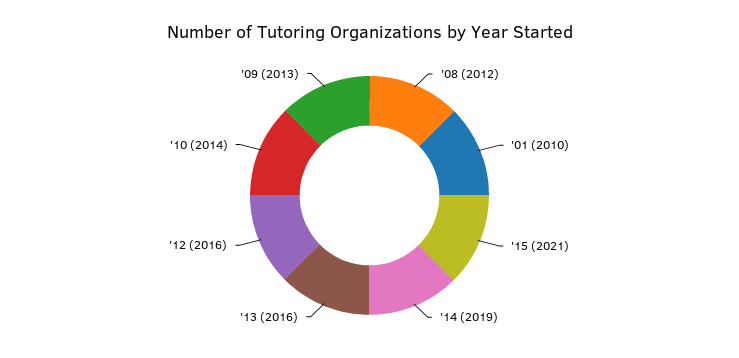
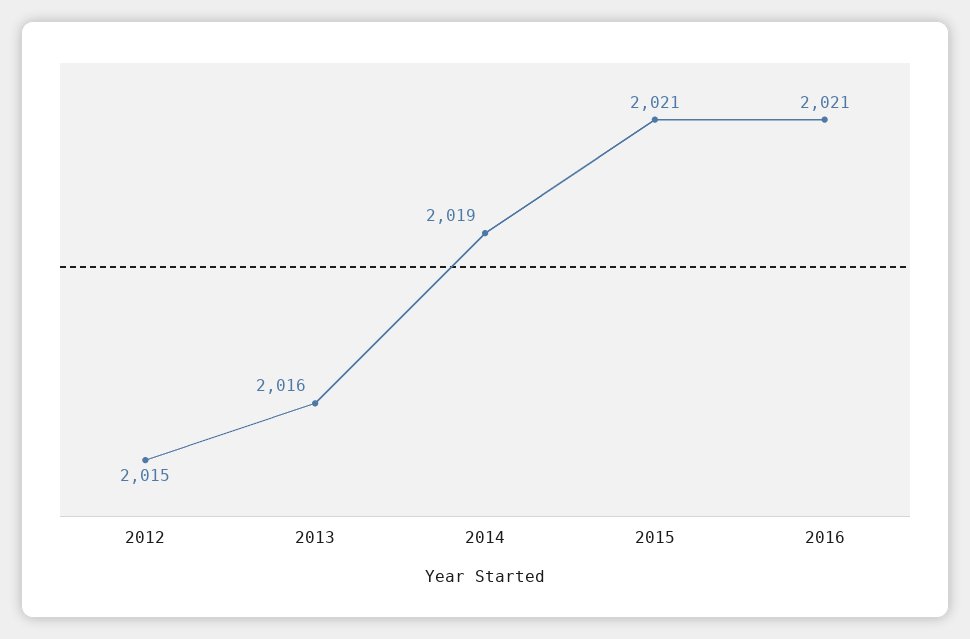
'08: 2012 -> none
'01: 2010 -> none
'12: 2016 -> 2015
'10: 2014 -> none
'09: 2013 -> none
2016: none -> 2021

